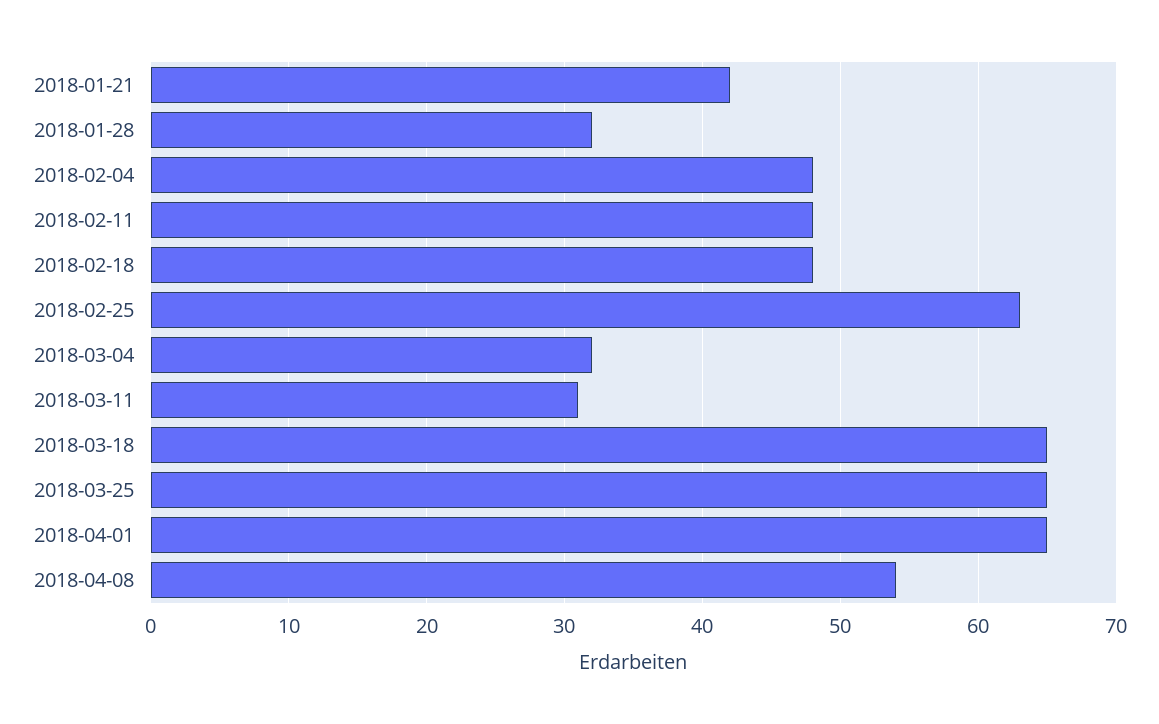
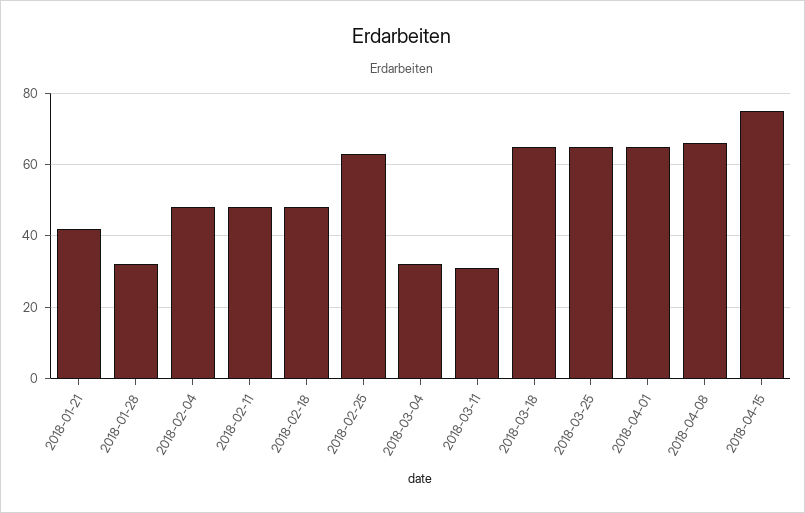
2018-04-08: 54 -> 65
2018-04-15: none -> 75

